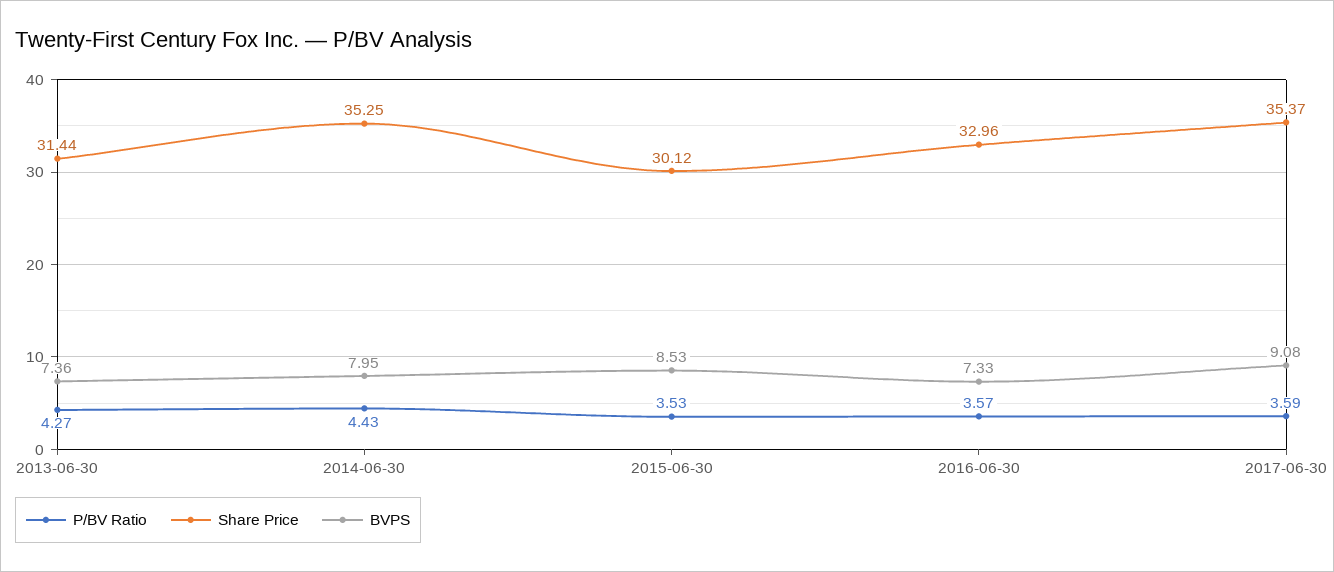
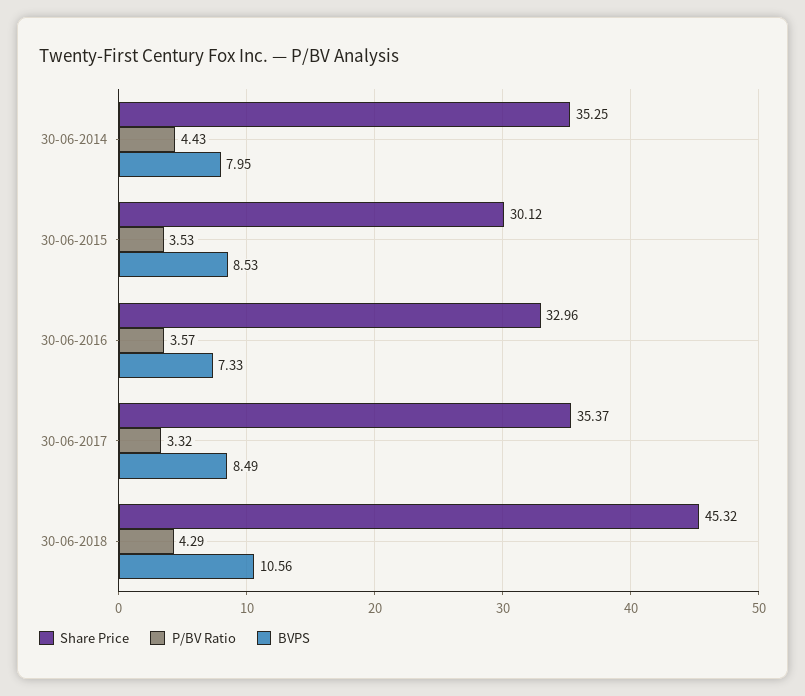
P/BV Ratio, 2013-06-30: 4.27 -> none
Share Price, 2013-06-30: 31.44 -> none
BVPS, 2013-06-30: 7.36 -> none
P/BV Ratio, 2017-06-30: 3.59 -> 3.32
BVPS, 2017-06-30: 9.08 -> 8.49
Share Price, 30-06-2018: none -> 45.32
P/BV Ratio, 30-06-2018: none -> 4.29
BVPS, 30-06-2018: none -> 10.56

